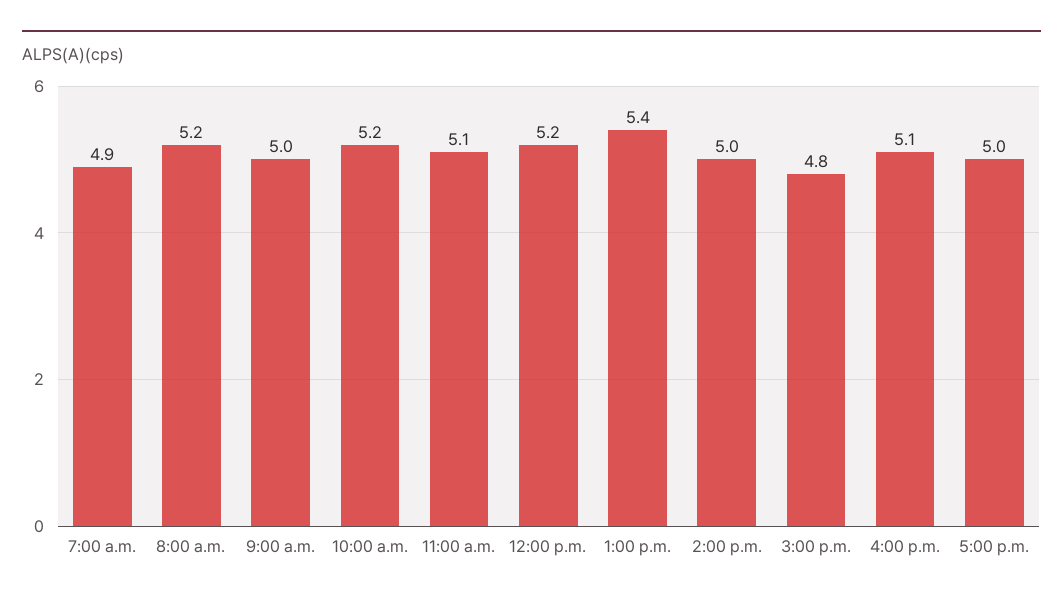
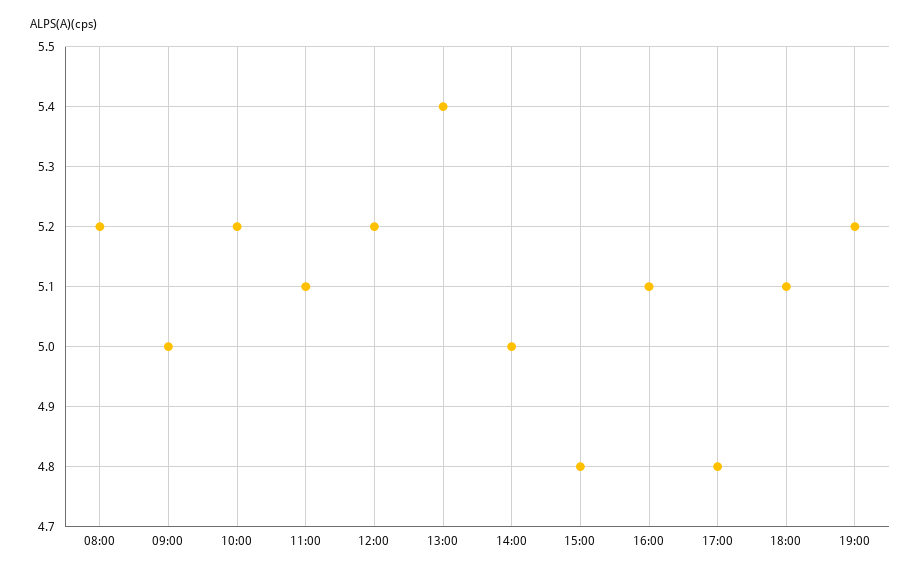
7:00 a.m.: 4.9 -> none
5:00 p.m.: 5 -> 4.8
18:00: none -> 5.1
19:00: none -> 5.2

